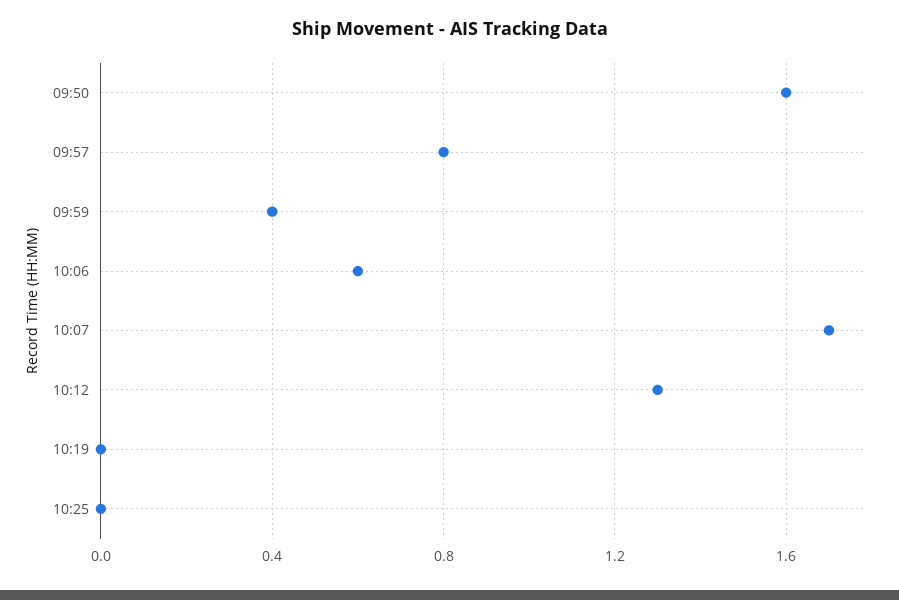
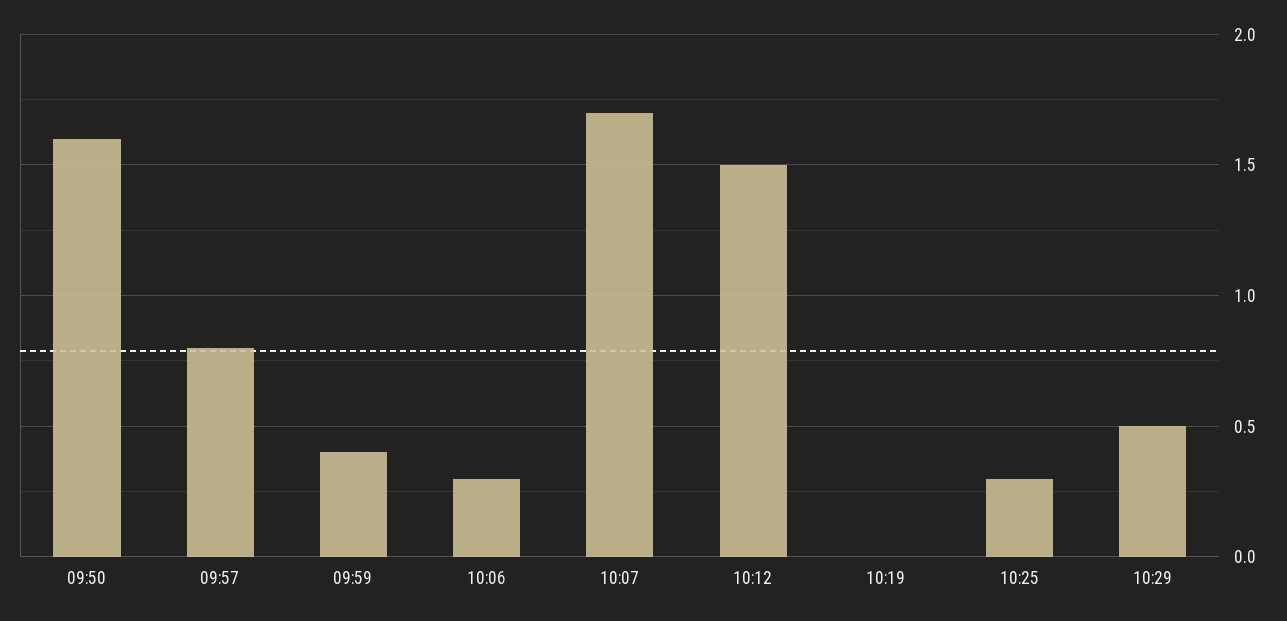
10:06: 0.6 -> 0.3
10:12: 1.3 -> 1.5
10:25: 0 -> 0.3
10:29: none -> 0.5

